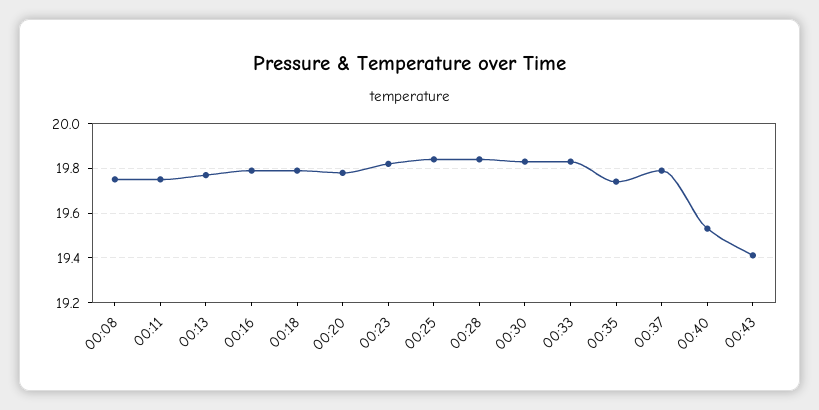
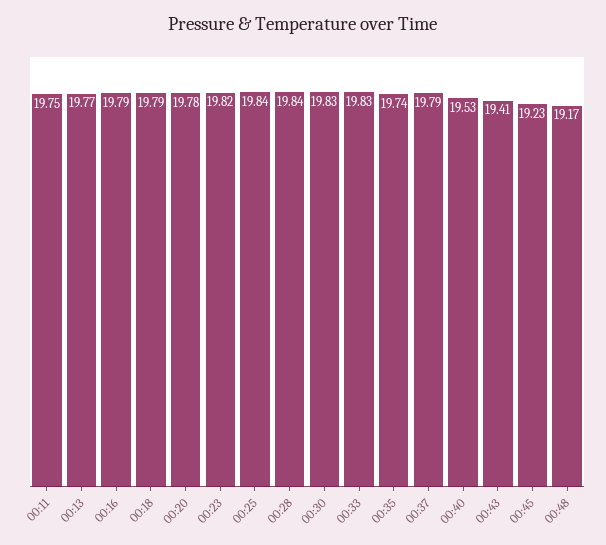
00:08: 19.75 -> none
00:45: none -> 19.23
00:48: none -> 19.17

